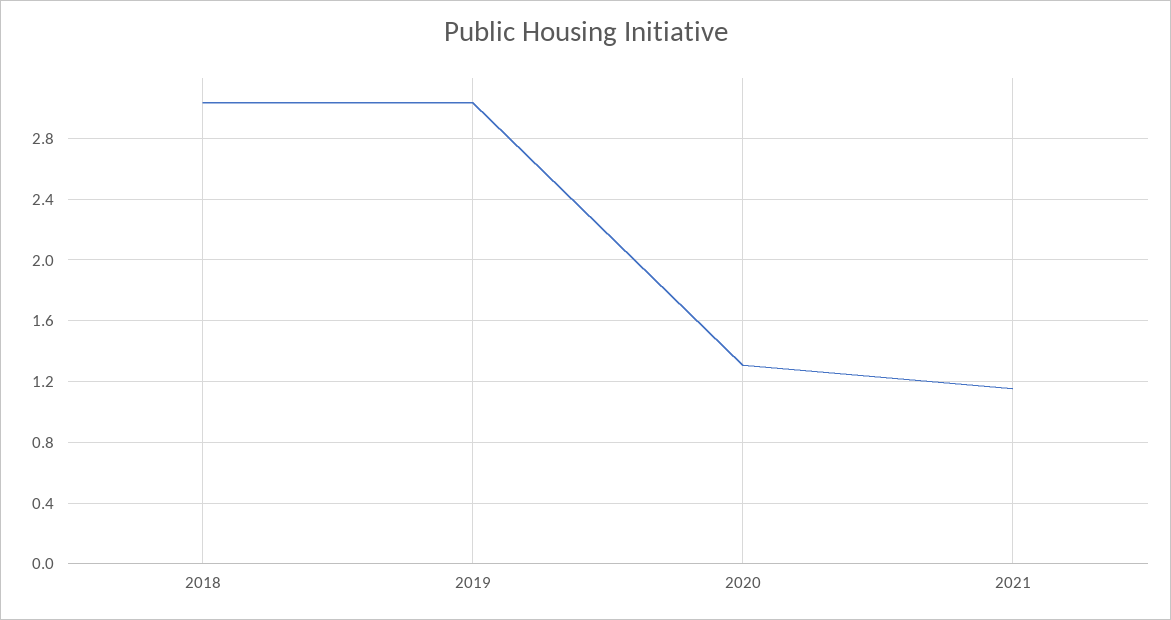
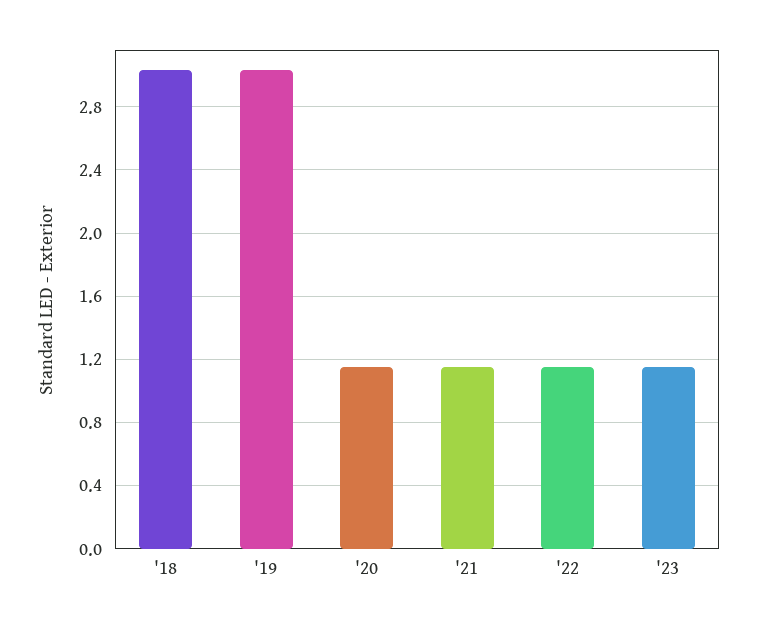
2020: 1.3 -> 1.15
'22: none -> 1.15
'23: none -> 1.15

